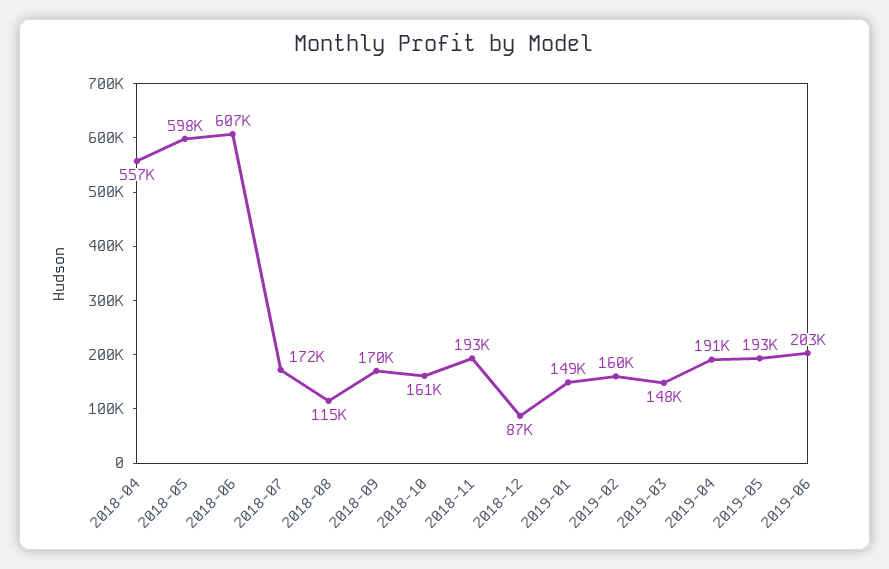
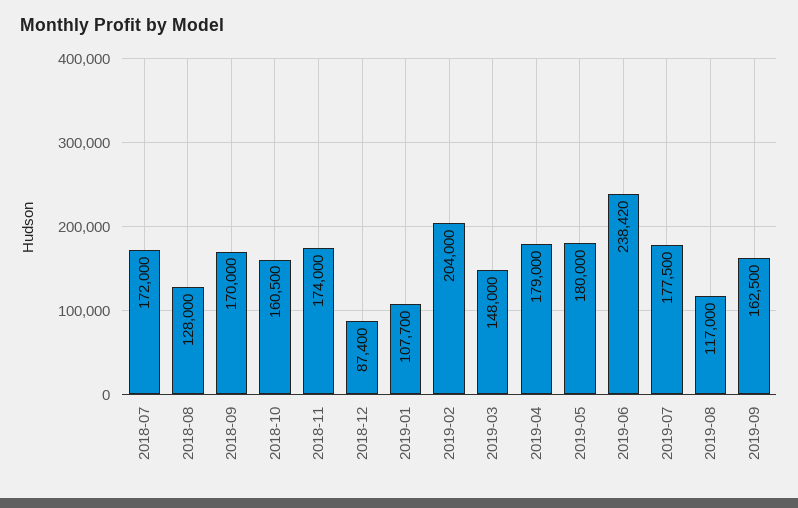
2018-04: 557000 -> none
2018-05: 598000 -> none
2018-06: 607000 -> none
2018-08: 115000 -> 128000
2018-11: 193000 -> 174000
2019-01: 149000 -> 107700
2019-02: 160000 -> 204000
2019-04: 191000 -> 179000
2019-05: 193000 -> 180000
2019-06: 203000 -> 238420
2019-07: none -> 177500
2019-08: none -> 117000
2019-09: none -> 162500

